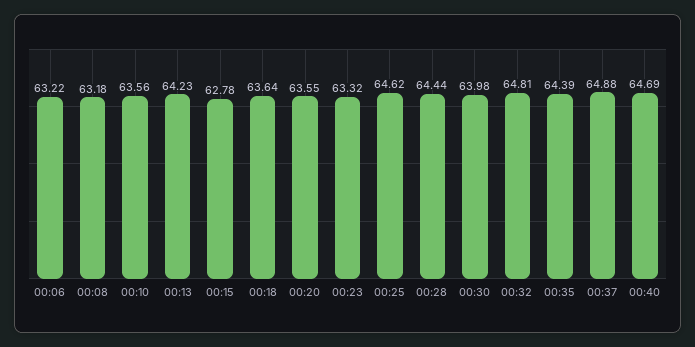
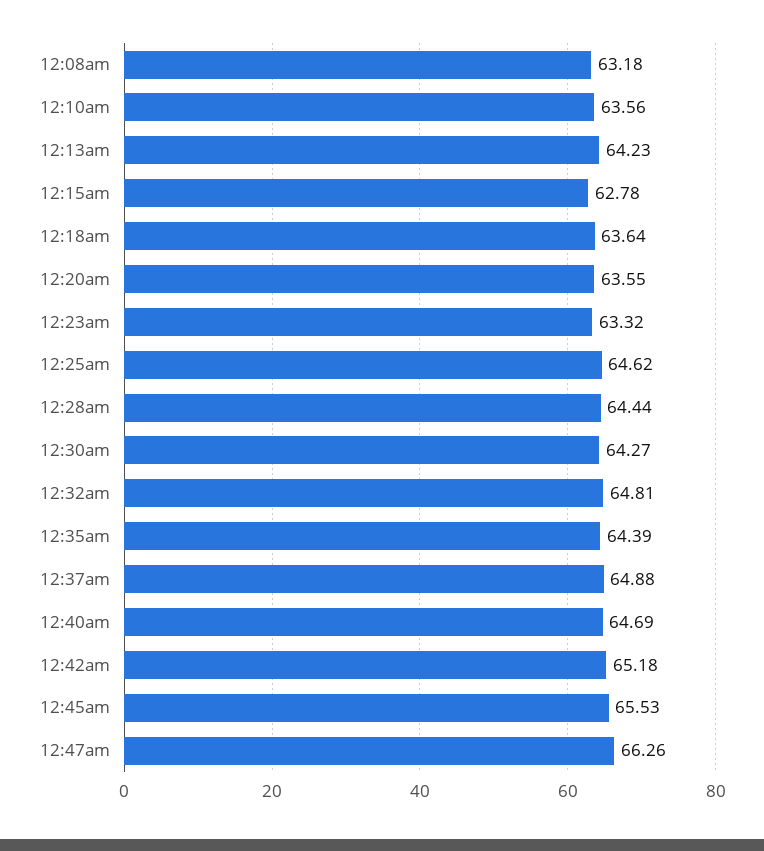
00:06: 63.22 -> none
00:30: 63.98 -> 64.27
12:42am: none -> 65.18
12:45am: none -> 65.53
12:47am: none -> 66.26

